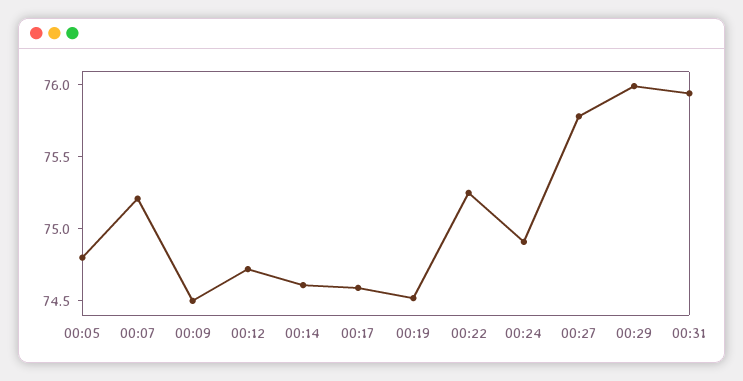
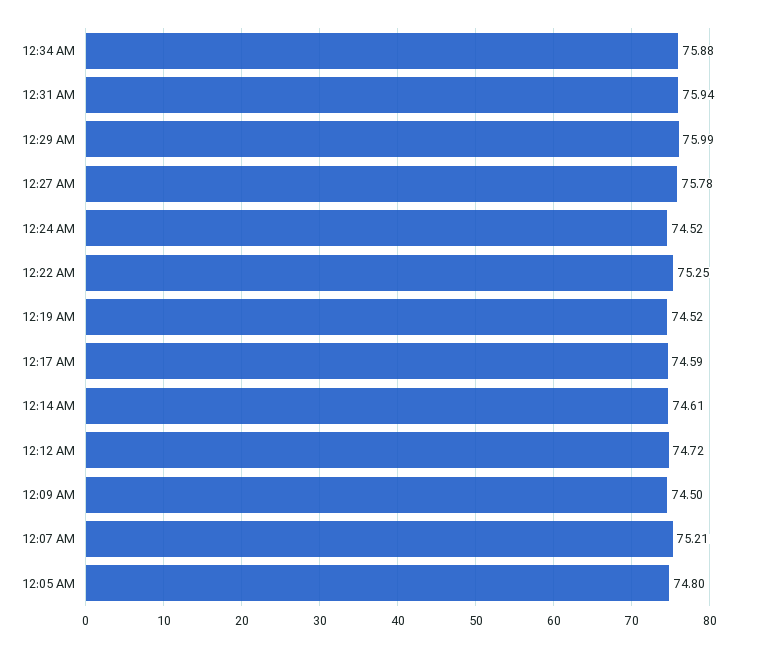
00:24: 74.9 -> 74.52
12:34 AM: none -> 75.88

